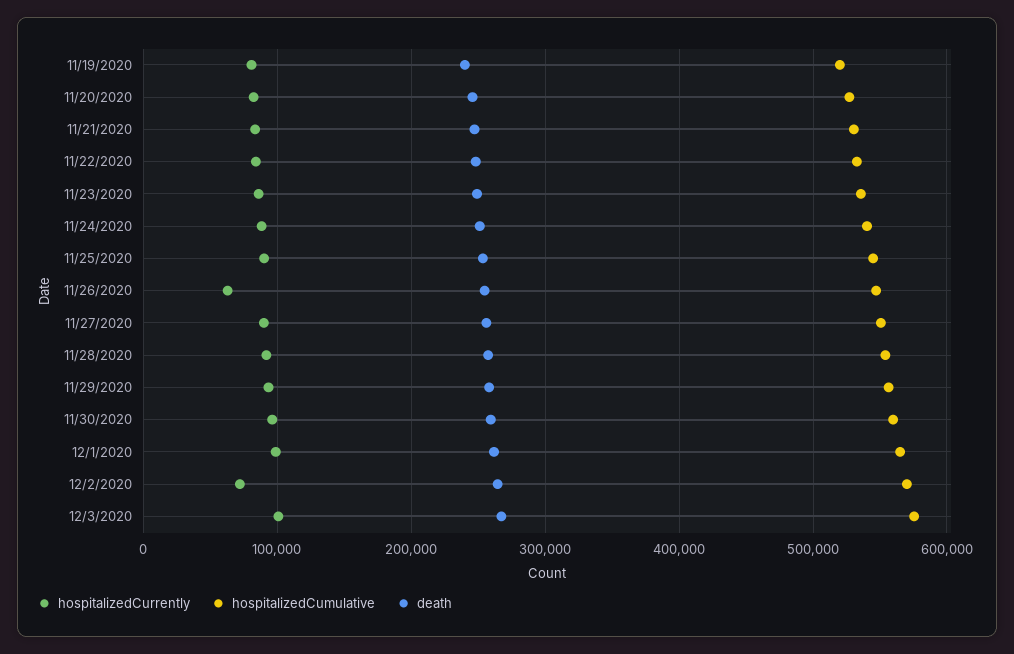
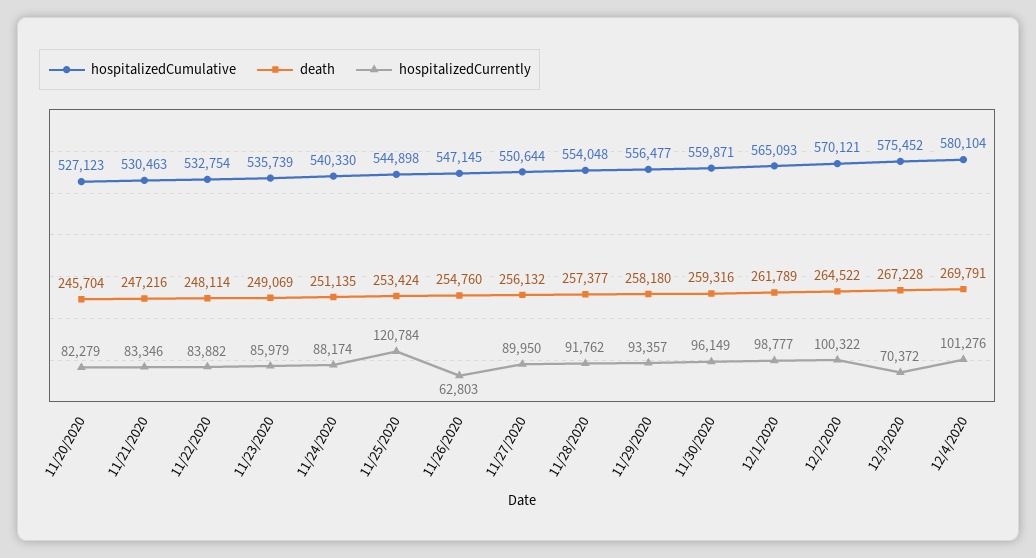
hospitalizedCurrently, 11/19/2020: 80000 -> none
hospitalizedCumulative, 11/19/2020: 520000 -> none
death, 11/19/2020: 240000 -> none
hospitalizedCurrently, 11/25/2020: 90000 -> 120784
hospitalizedCurrently, 12/2/2020: 70000 -> 100322
hospitalizedCurrently, 12/3/2020: 100000 -> 70372
hospitalizedCumulative, 12/4/2020: none -> 580104
death, 12/4/2020: none -> 269791
hospitalizedCurrently, 12/4/2020: none -> 101276

